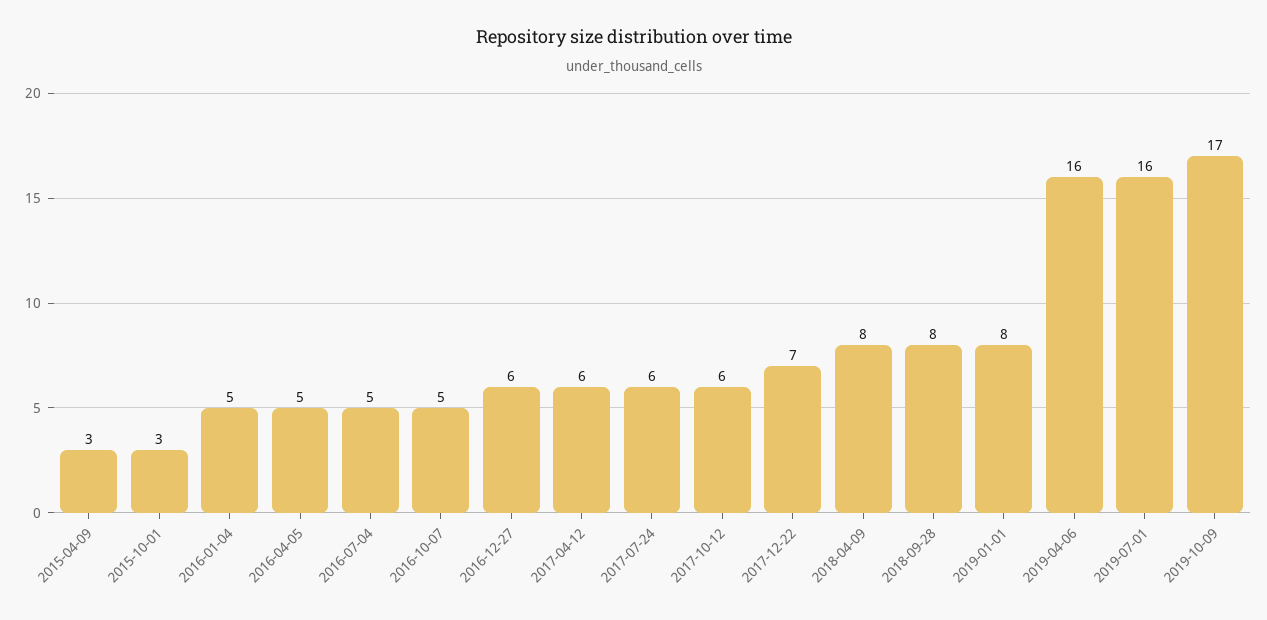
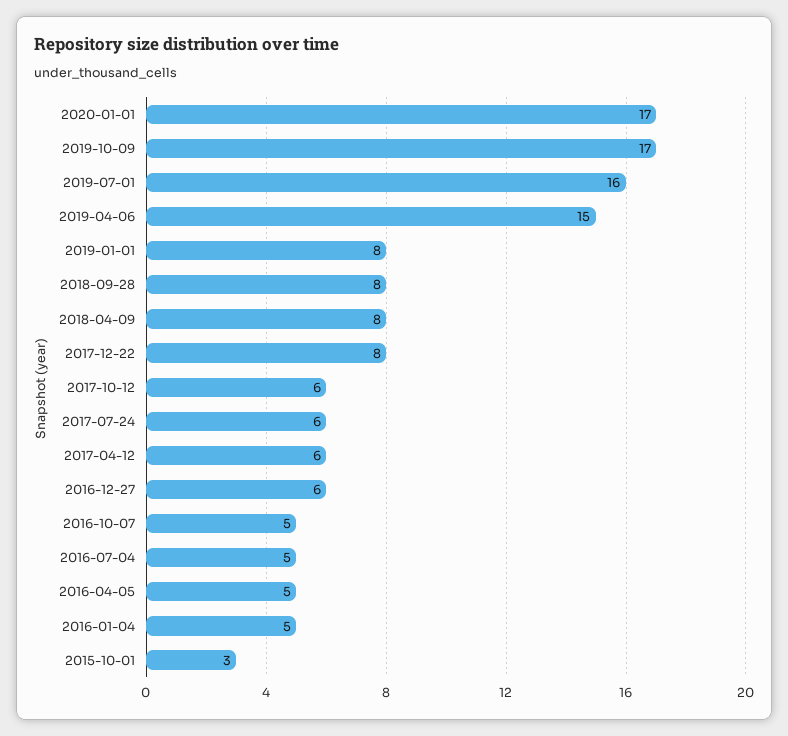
2015-04-09: 3 -> none
2017-12-22: 7 -> 8
2019-04-06: 16 -> 15
2020-01-01: none -> 17

